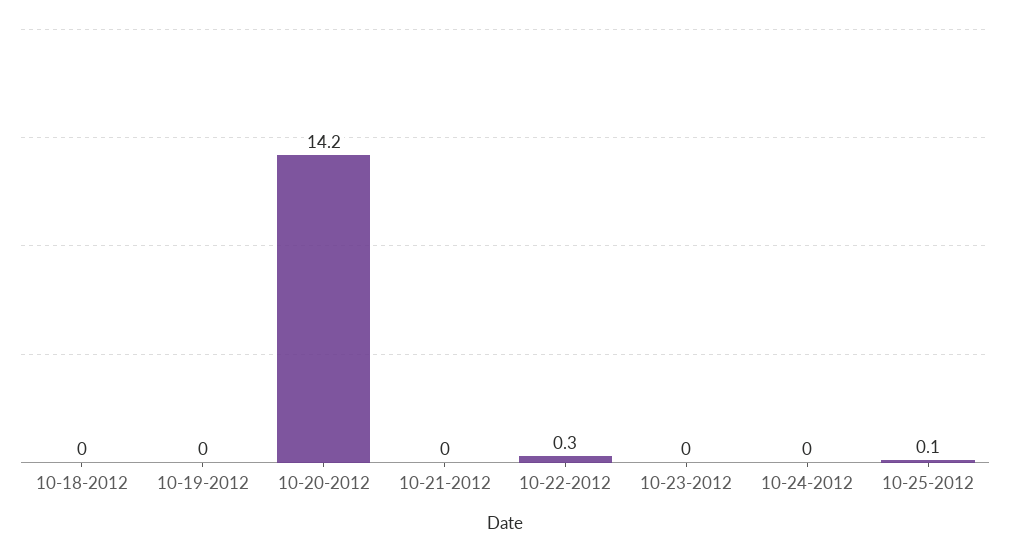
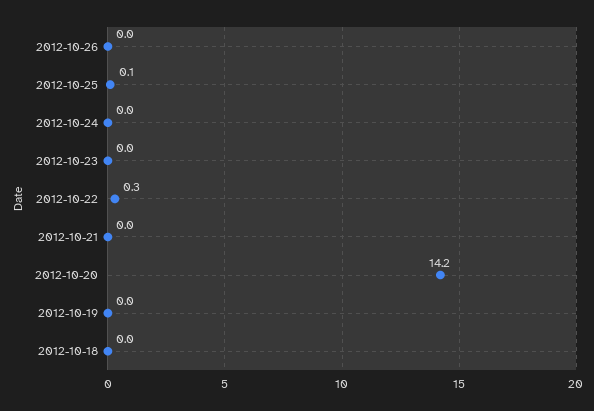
2012-10-26: none -> 0

